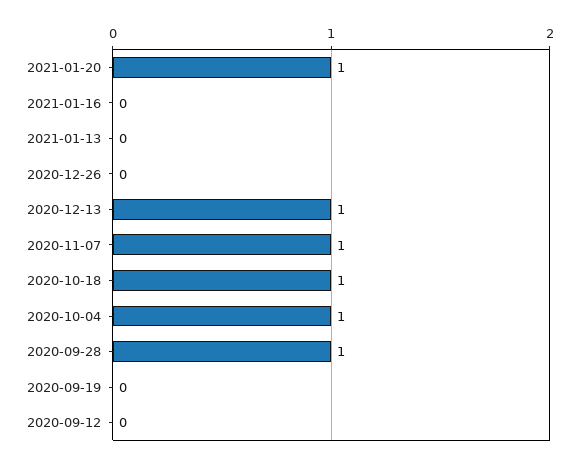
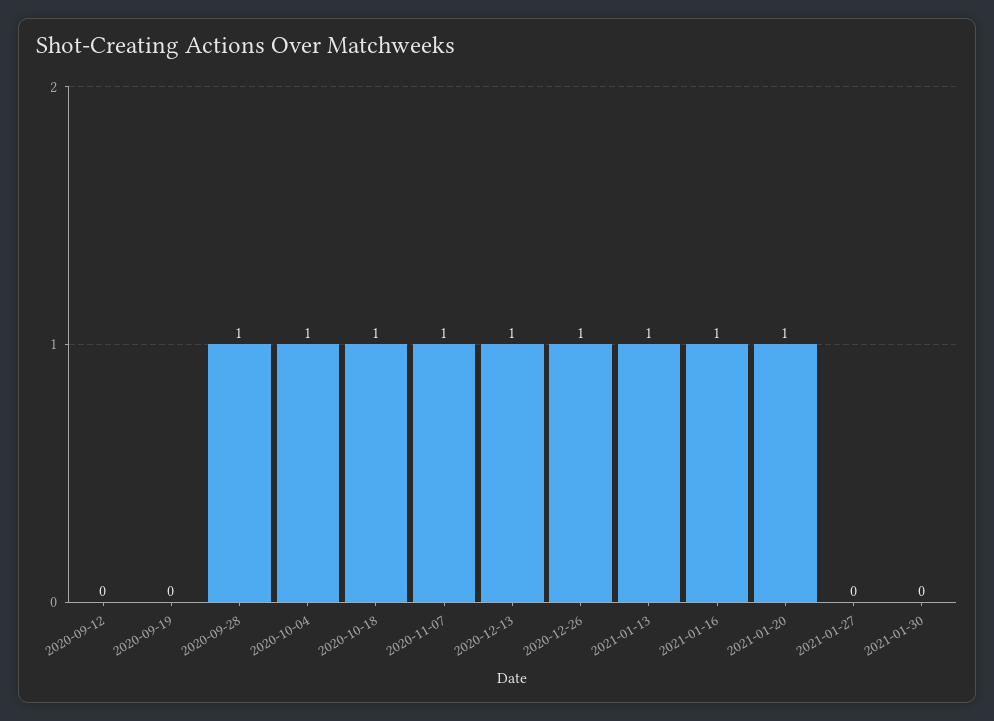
2021-01-16: 0 -> 1
2021-01-13: 0 -> 1
2020-12-26: 0 -> 1
2021-01-27: none -> 0
2021-01-30: none -> 0

